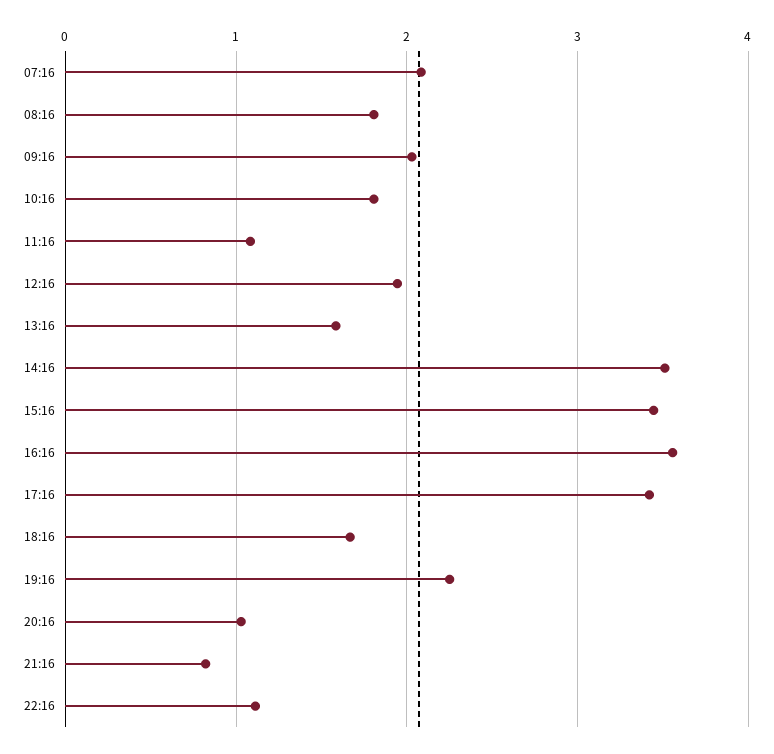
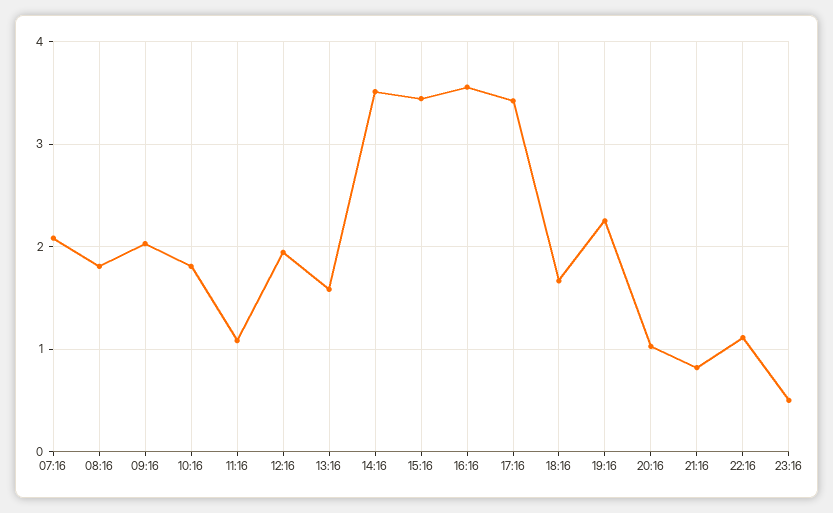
23:16: none -> 0.5

